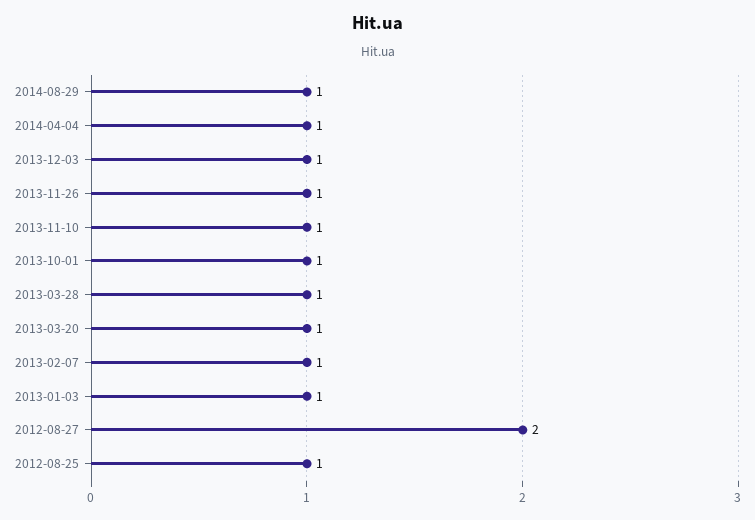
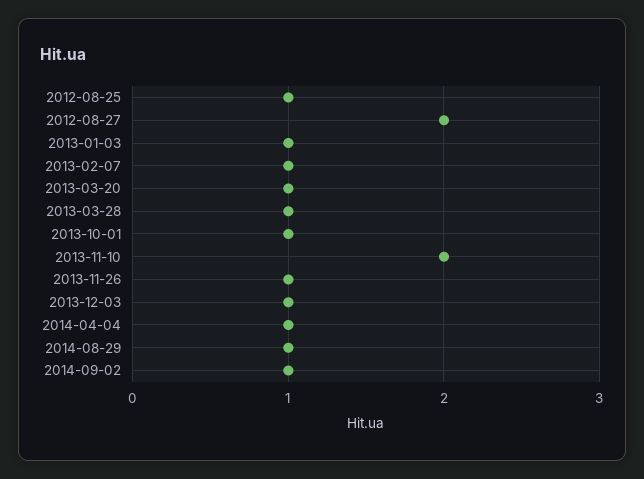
2013-11-10: 1 -> 2
2014-09-02: none -> 1

